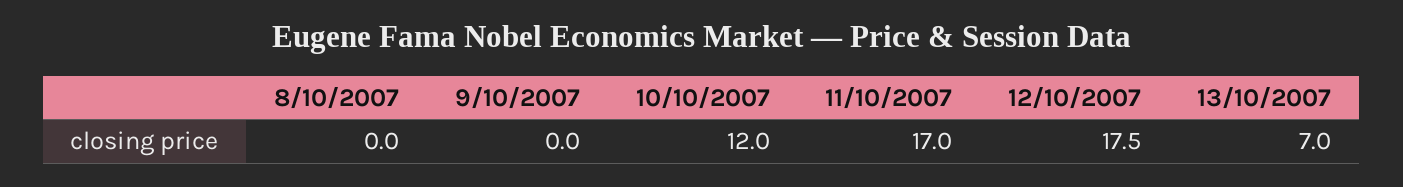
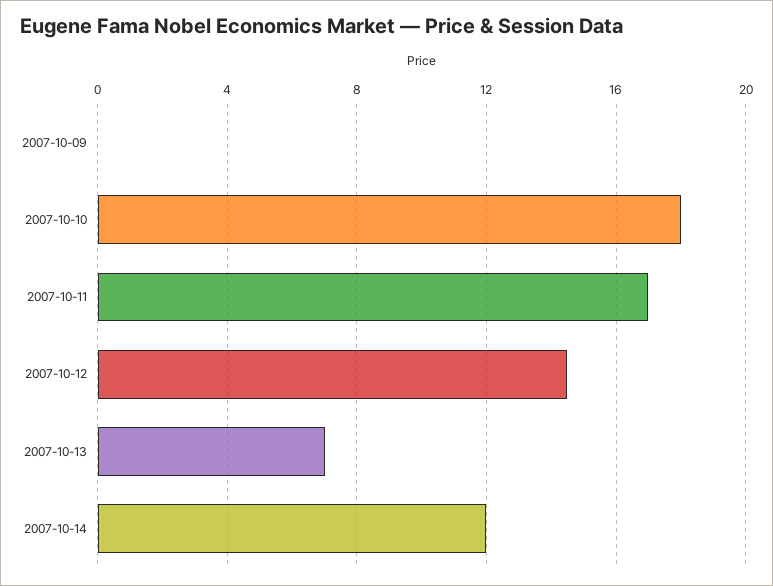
8/10/2007: 0 -> none
10/10/2007: 12 -> 18
12/10/2007: 17.5 -> 14.5
2007-10-14: none -> 12

